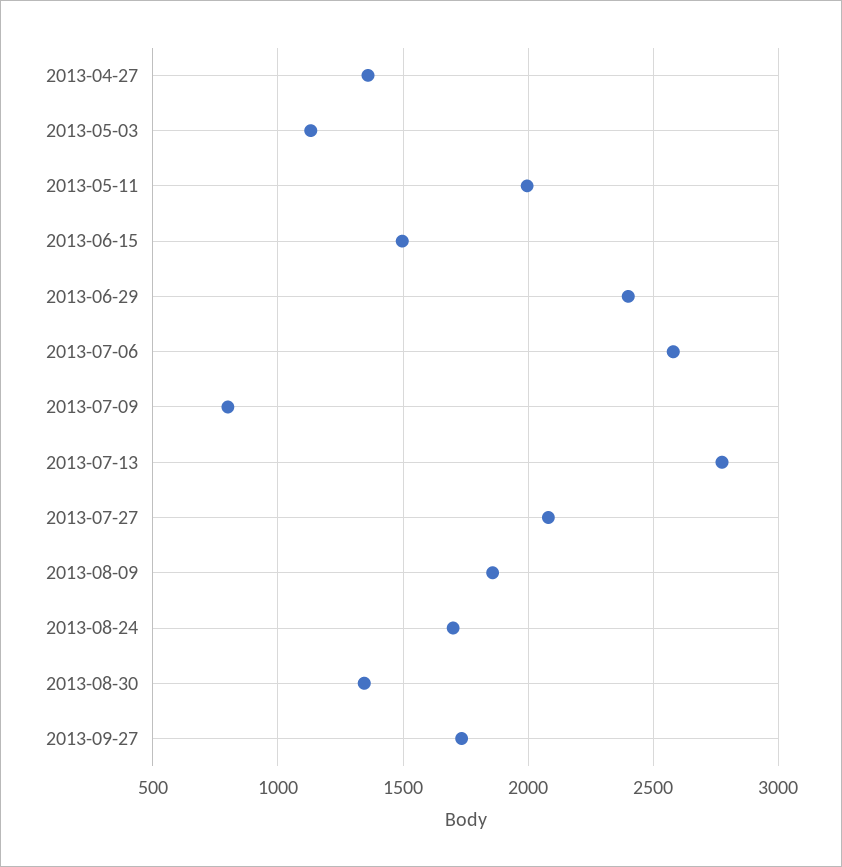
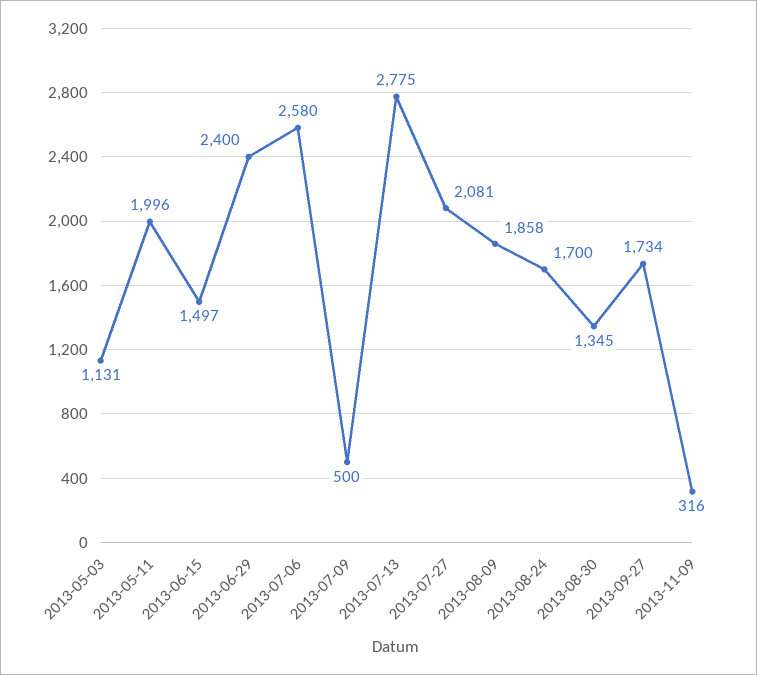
2013-04-27: 1350 -> none
2013-07-09: 800 -> 500
2013-11-09: none -> 316

